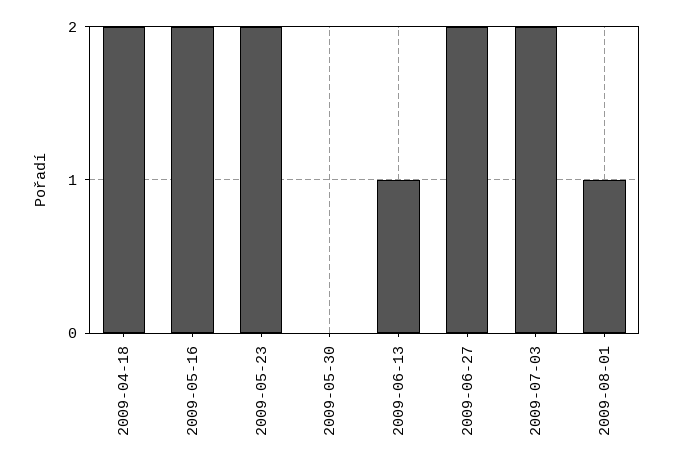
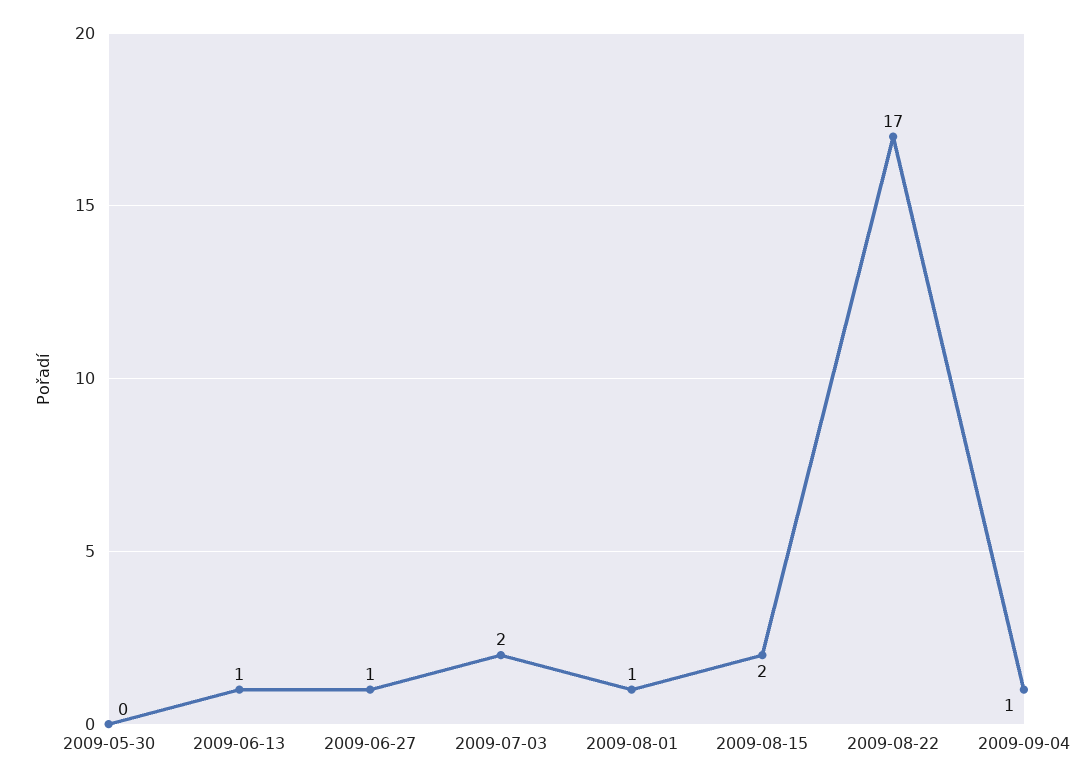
2009-04-18: 2 -> none
2009-05-16: 2 -> none
2009-05-23: 2 -> none
2009-06-27: 2 -> 1
2009-08-15: none -> 2
2009-08-22: none -> 17
2009-09-04: none -> 1

